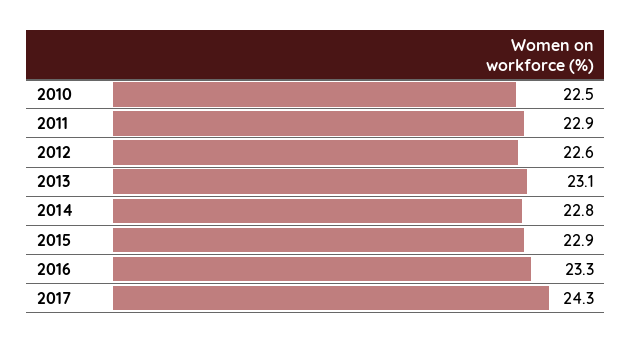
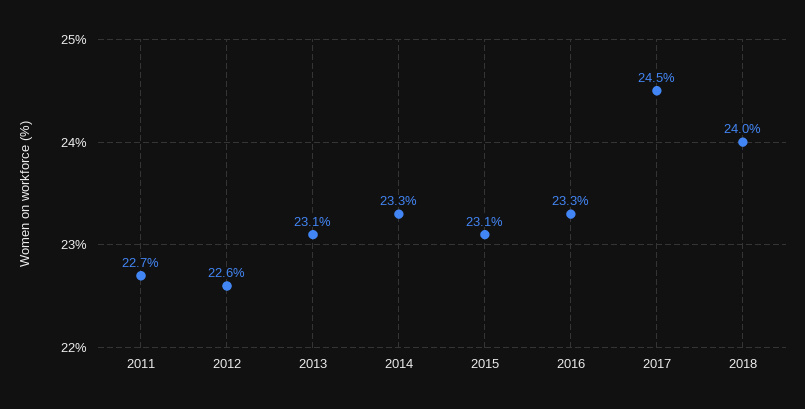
2010: 22.5 -> none
2011: 22.9 -> 22.7
2014: 22.8 -> 23.3
2015: 22.9 -> 23.1
2017: 24.3 -> 24.5
2018: none -> 24

